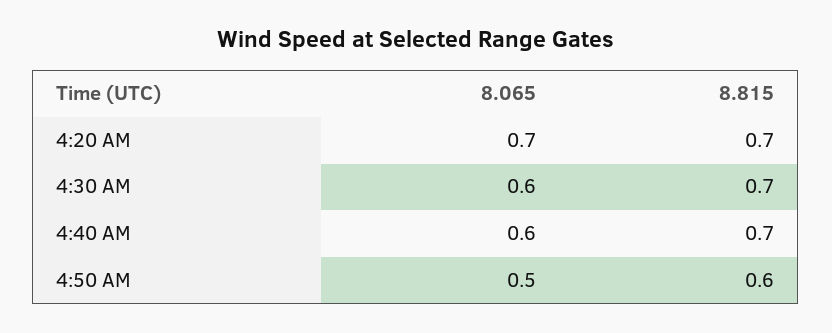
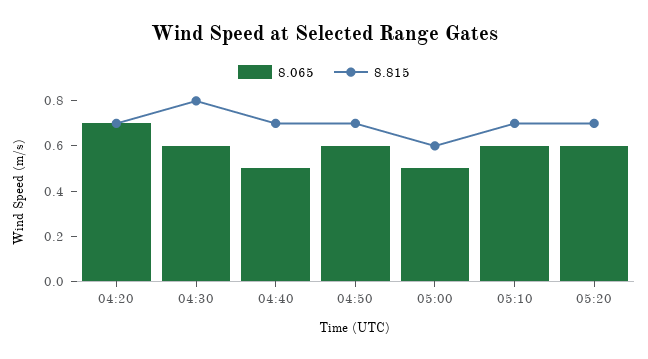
8.815, 4:30 AM: 0.7 -> 0.8
8.065, 4:40 AM: 0.6 -> 0.5
8.065, 4:50 AM: 0.5 -> 0.6
8.815, 4:50 AM: 0.6 -> 0.7
8.065, 05:00: none -> 0.5
8.815, 05:00: none -> 0.6
8.065, 05:10: none -> 0.6
8.815, 05:10: none -> 0.7
8.065, 05:20: none -> 0.6
8.815, 05:20: none -> 0.7

